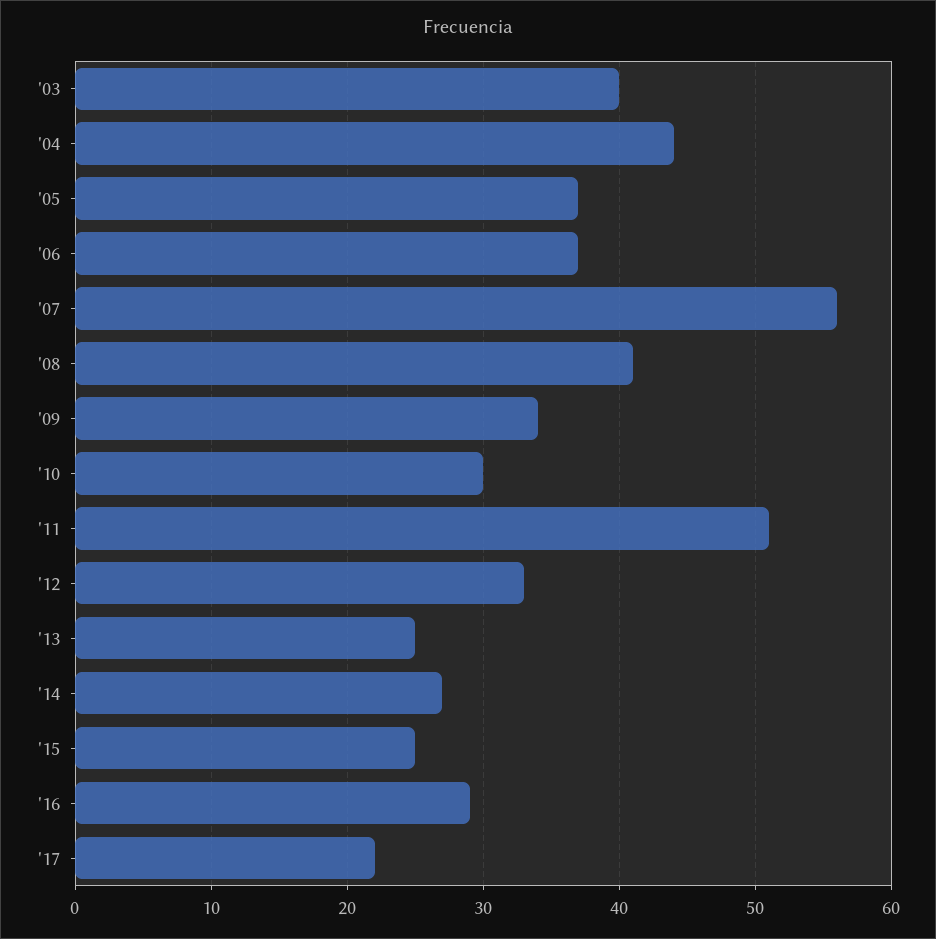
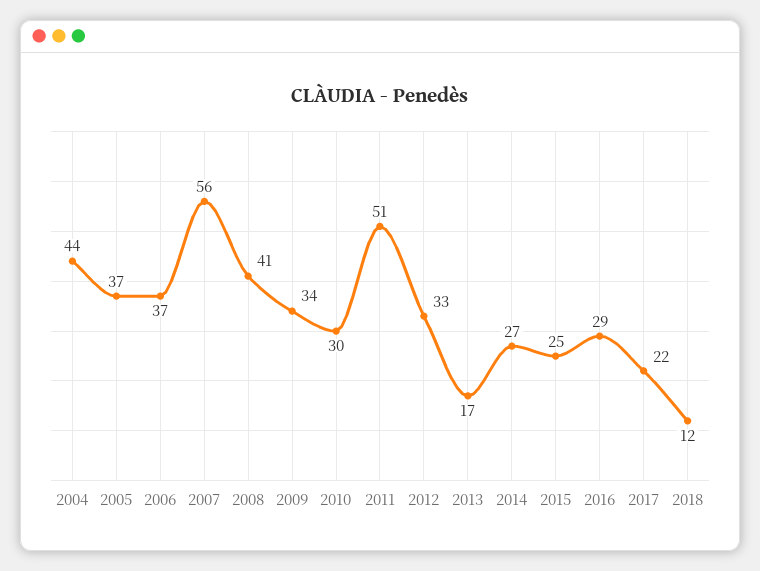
'03: 40 -> none
'13: 25 -> 17
2018: none -> 12

